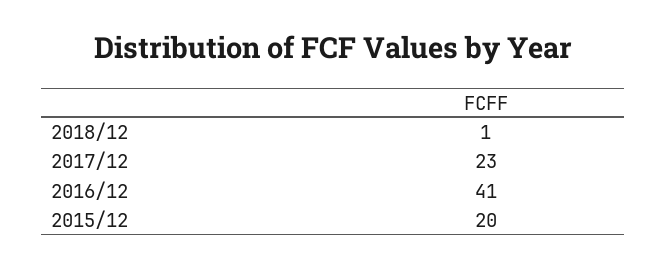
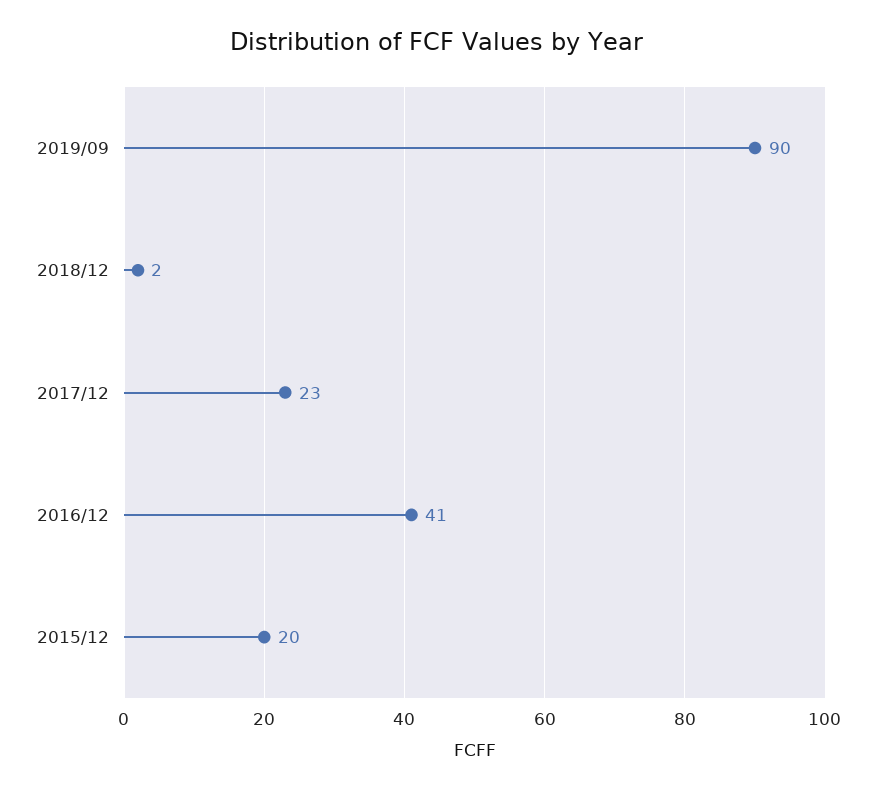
2018/12: 1 -> 2
2019/09: none -> 90

